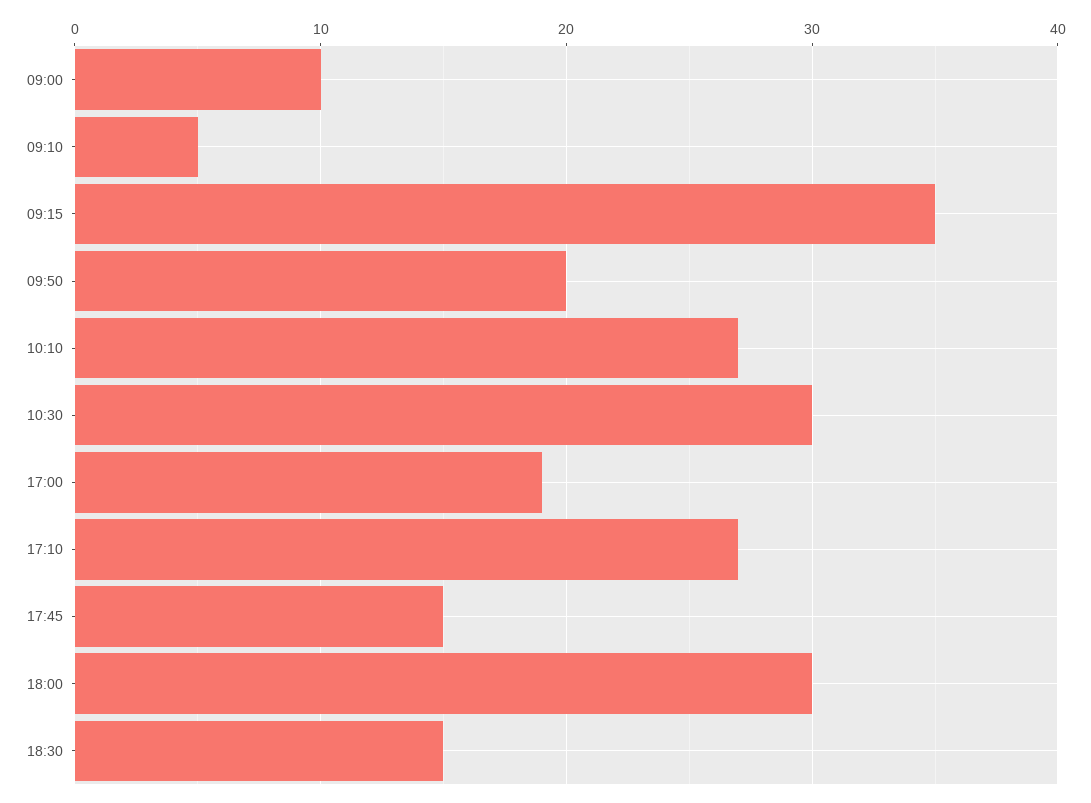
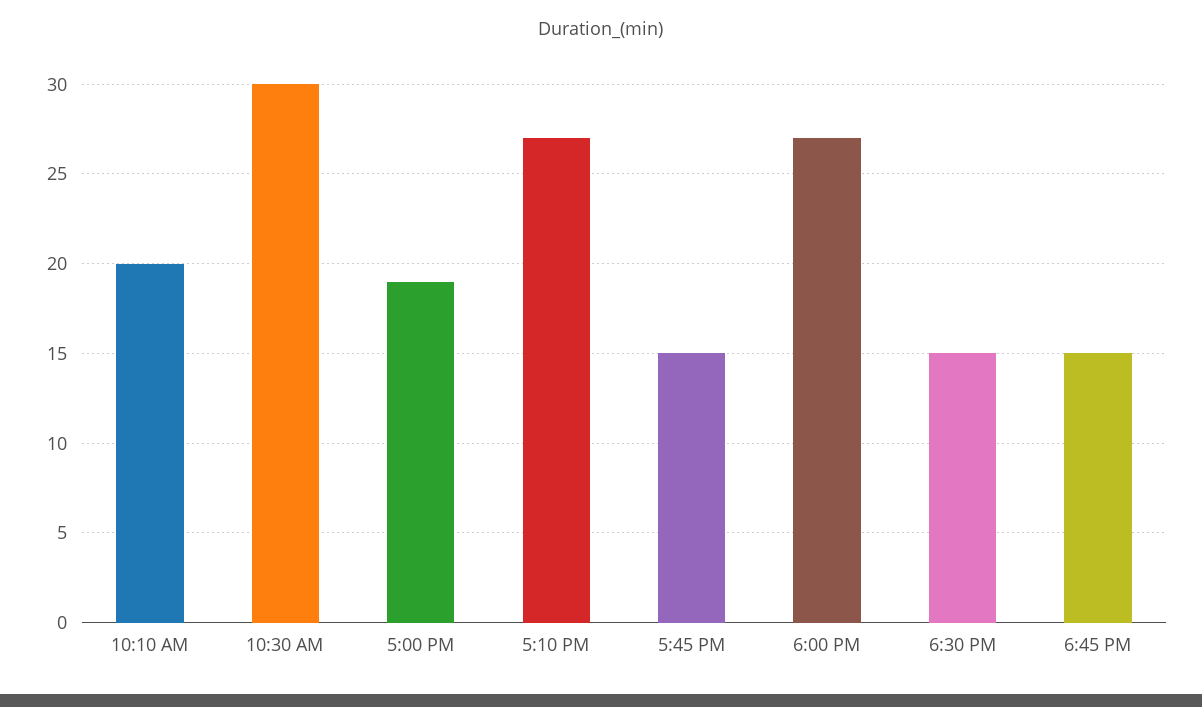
09:00: 10 -> none
09:10: 5 -> none
09:15: 35 -> none
09:50: 20 -> none
10:10: 27 -> 20
18:00: 30 -> 27
6:45 PM: none -> 15

